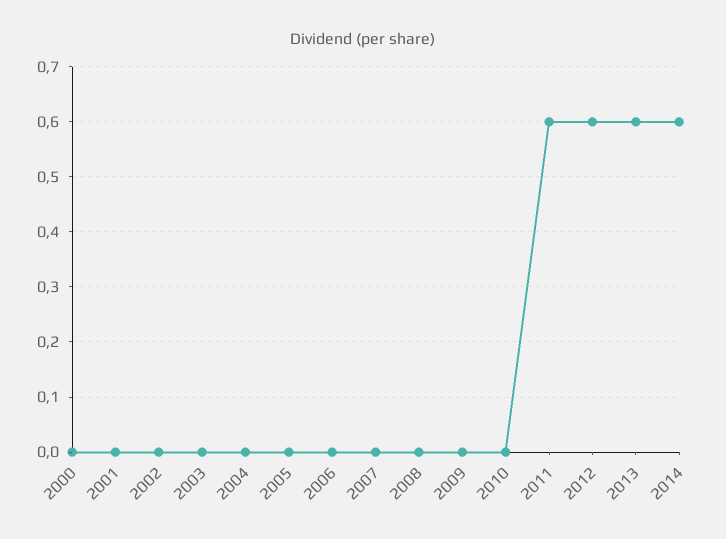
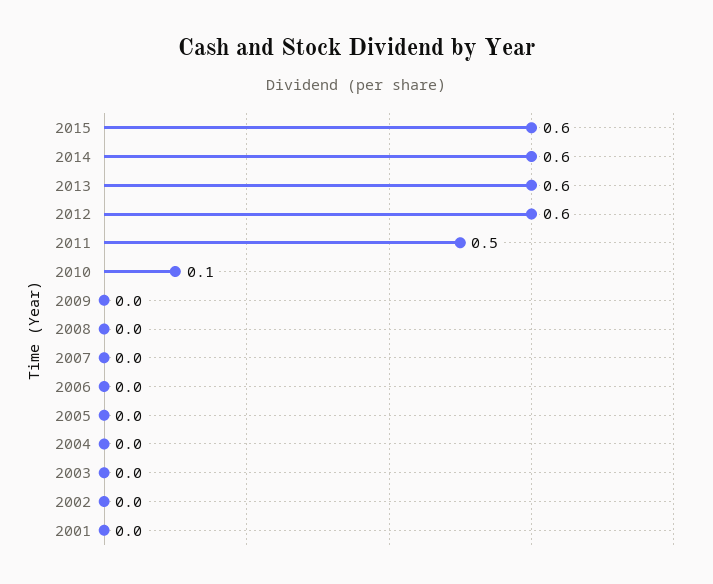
2000: 0 -> none
2010: 0 -> 0.1
2011: 0.6 -> 0.5
2015: none -> 0.6

